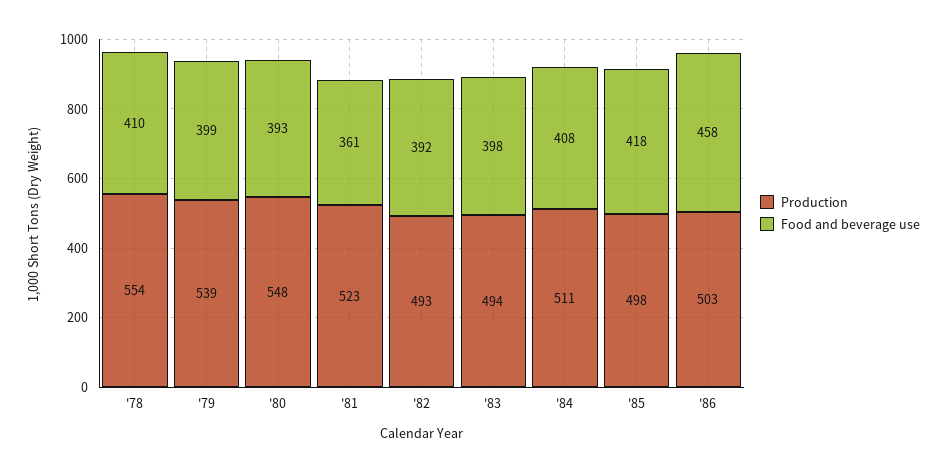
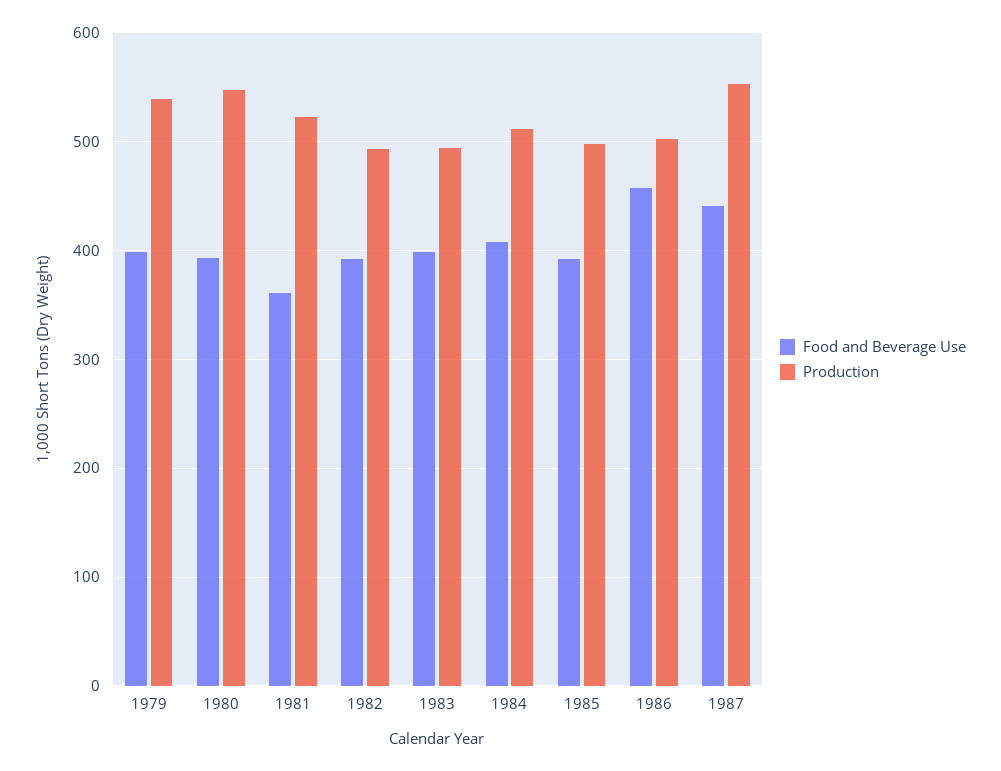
Production, '78: 554 -> none
Food and beverage use, '78: 410 -> none
Food and beverage use, '85: 418 -> 390
Food and beverage use, 1987: none -> 440
Production, 1987: none -> 550

